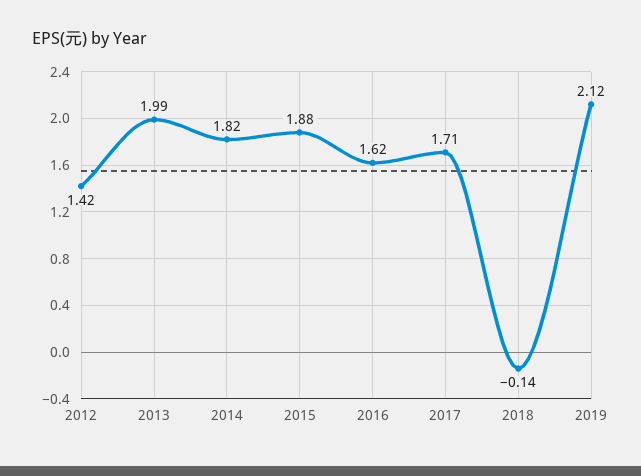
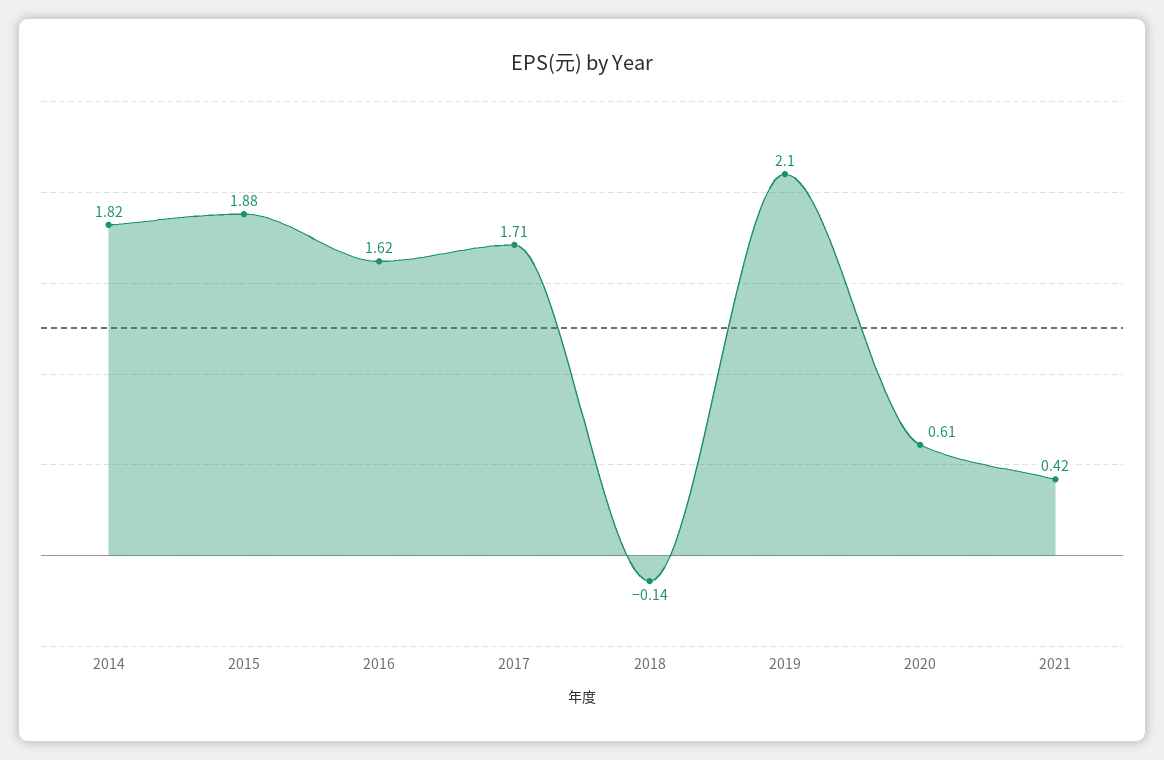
2012: 1.42 -> none
2013: 1.99 -> none
2019: 2.12 -> 2.1
2020: none -> 0.61
2021: none -> 0.42

